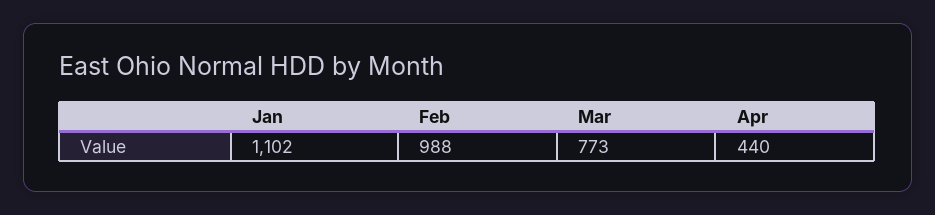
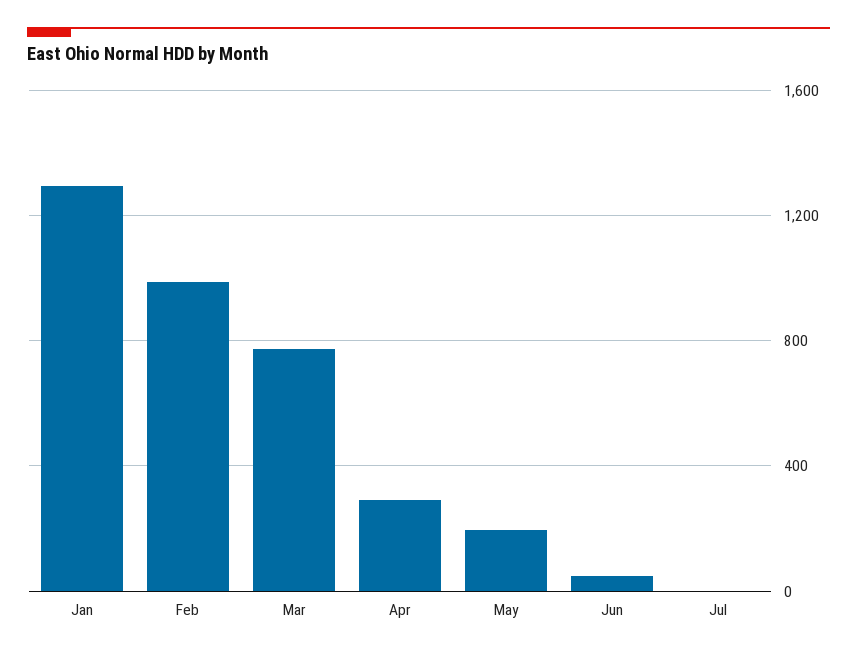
Jan: 1102 -> 1300
Apr: 440 -> 300
May: none -> 200
Jun: none -> 50
Jul: none -> 0

